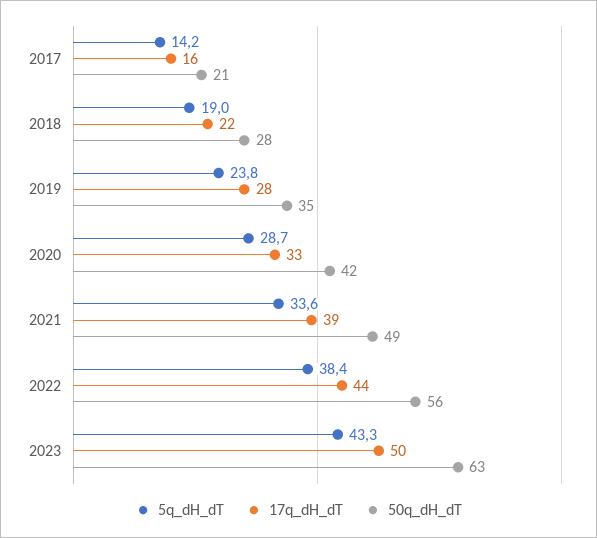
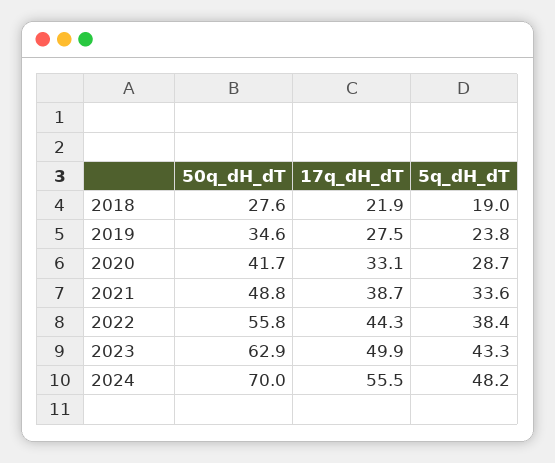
5q_dH_dT, 2017: 14.2 -> none
17q_dH_dT, 2017: 16 -> none
50q_dH_dT, 2017: 21 -> none
50q_dH_dT, 2024: none -> 70
17q_dH_dT, 2024: none -> 55.5
5q_dH_dT, 2024: none -> 48.2

